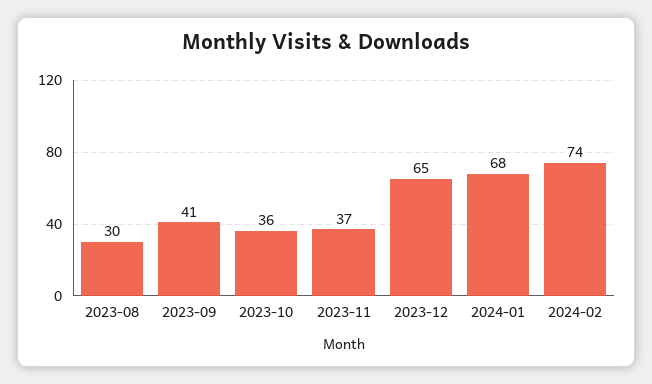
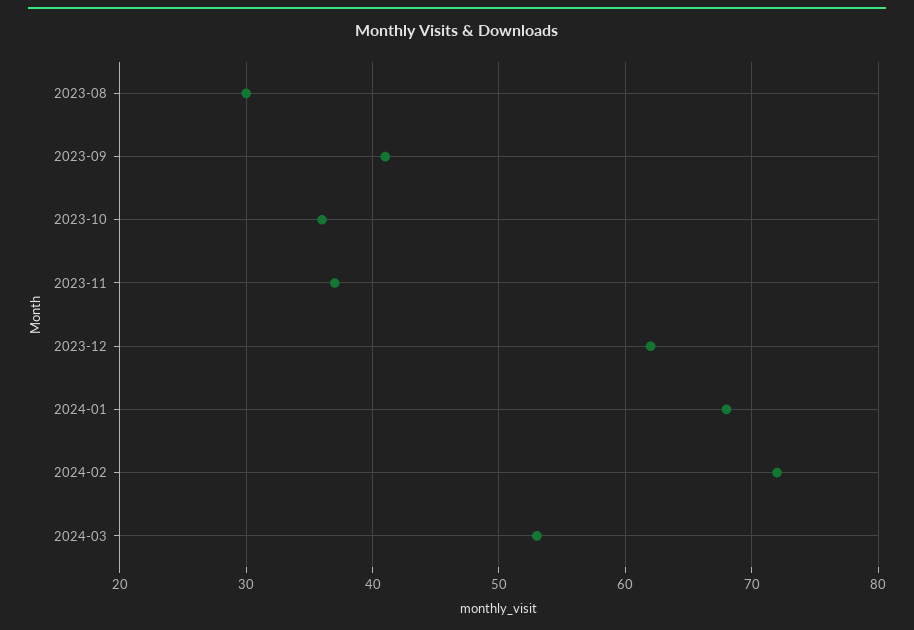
2023-12: 65 -> 62
2024-02: 74 -> 72
2024-03: none -> 53

